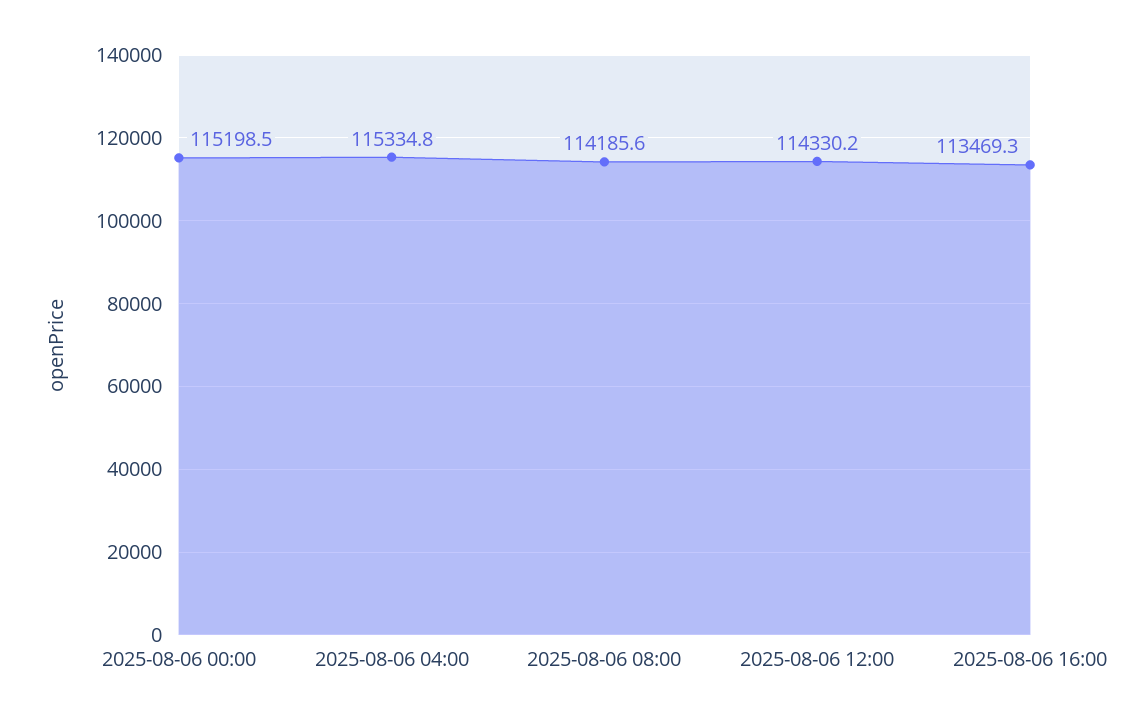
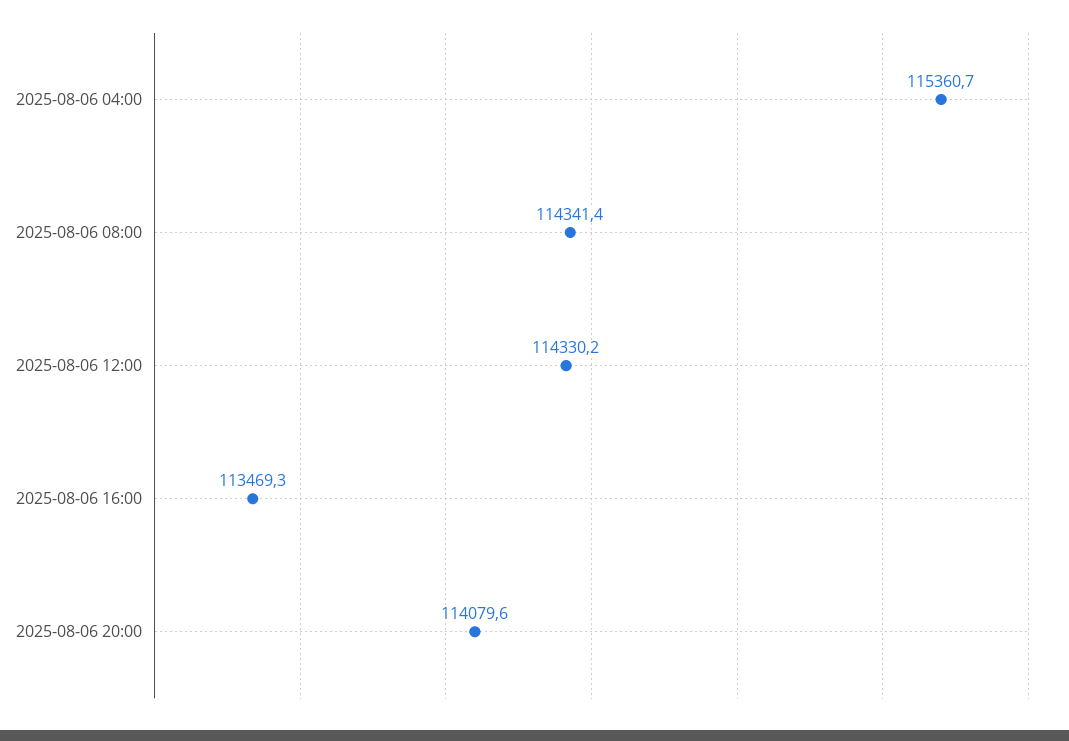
2025-08-06 00:00: 115198.5 -> none
2025-08-06 04:00: 115334.8 -> 115360.7
2025-08-06 08:00: 114185.6 -> 114341.4
2025-08-06 20:00: none -> 114079.6

